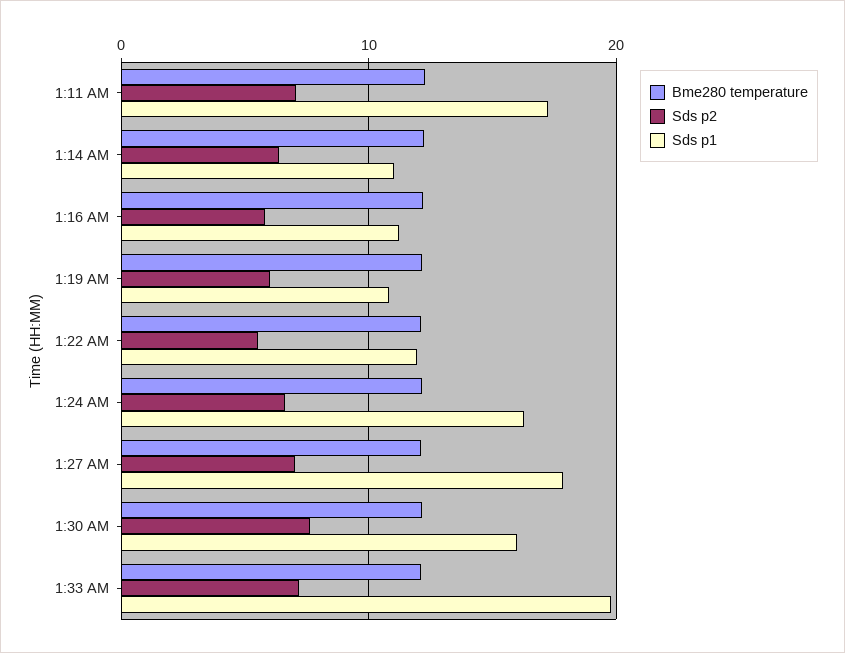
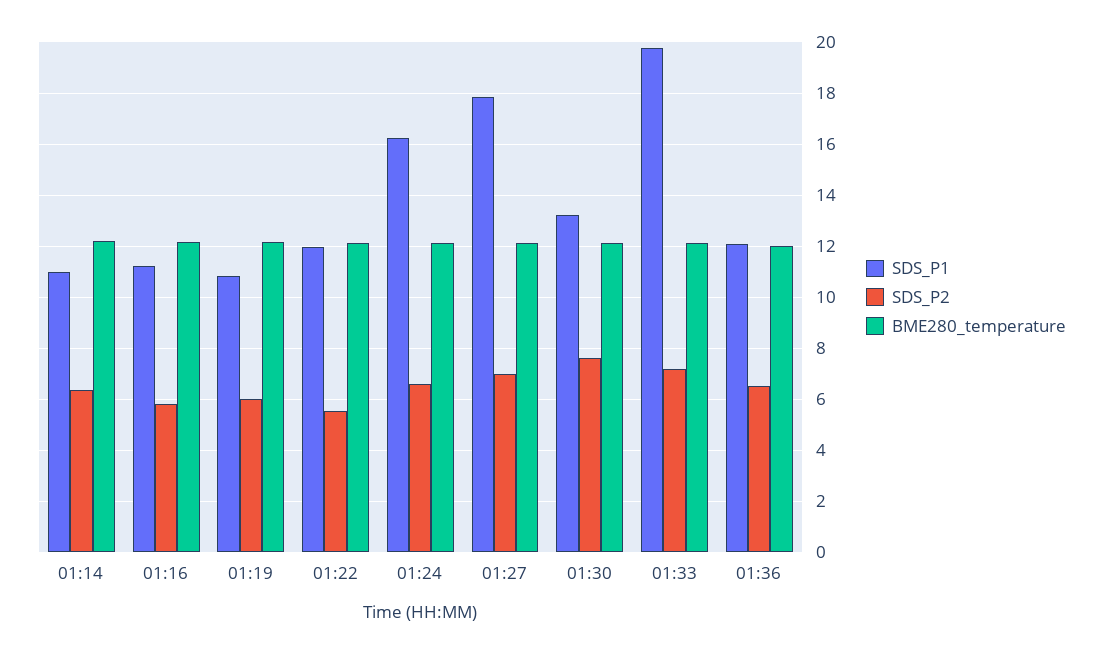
Bme280 temperature, 1:11 AM: 12 -> none
Sds p2, 1:11 AM: 7 -> none
Sds p1, 1:11 AM: 17 -> none
Sds p1, 1:30 AM: 16 -> 13.25
Sds p1, 01:36: none -> 12
Sds p2, 01:36: none -> 6.5
Bme280 temperature, 01:36: none -> 12

